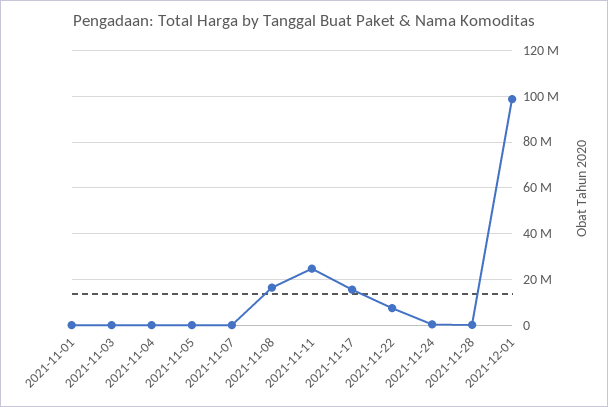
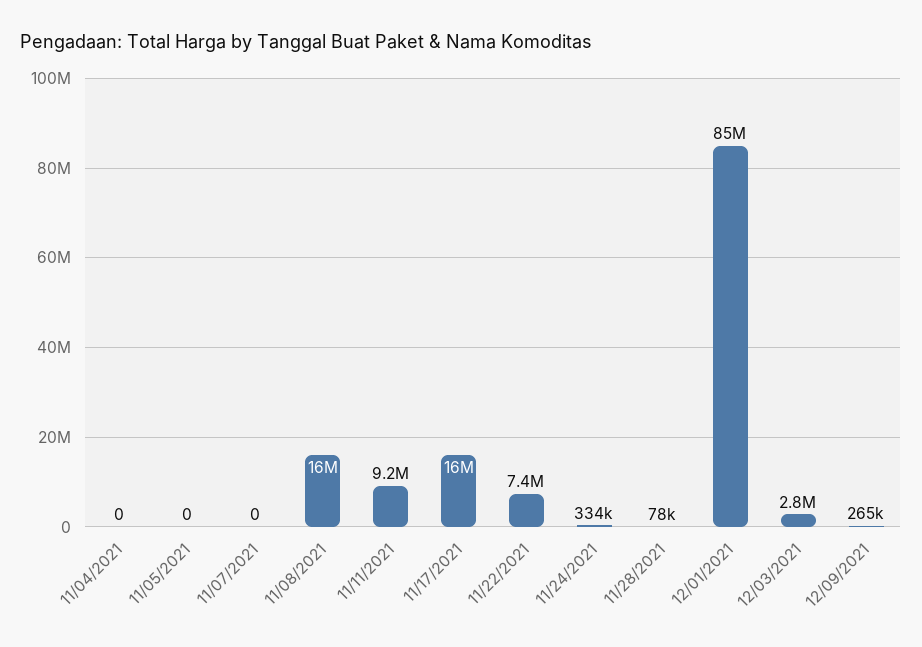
2021-11-01: 0 -> none
2021-11-03: 0 -> none
2021-11-11: 25000000 -> 9200000
2021-12-01: 100000000 -> 85000000
12/03/2021: none -> 2800000
12/09/2021: none -> 265000

